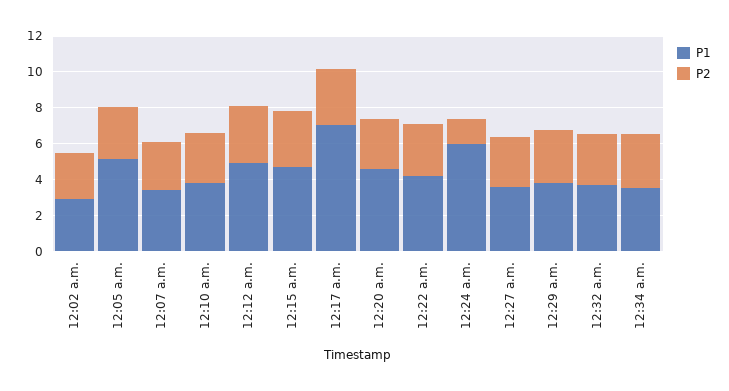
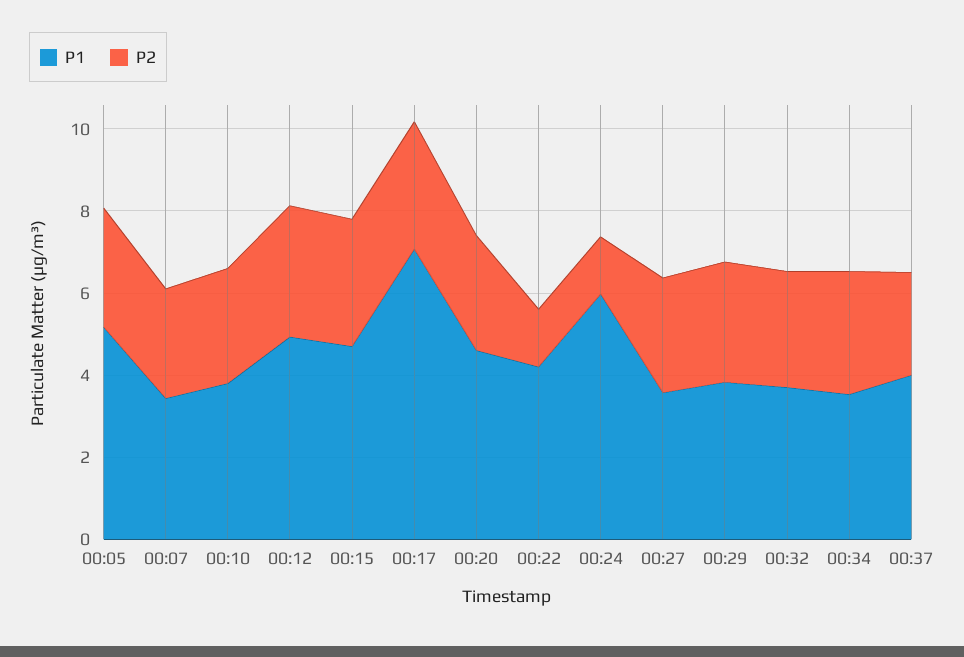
P1, 12:02 a.m.: 3 -> none
P2, 12:02 a.m.: 2.5 -> none
P2, 12:22 a.m.: 3 -> 1.5
P1, 00:37: none -> 4
P2, 00:37: none -> 2.5

